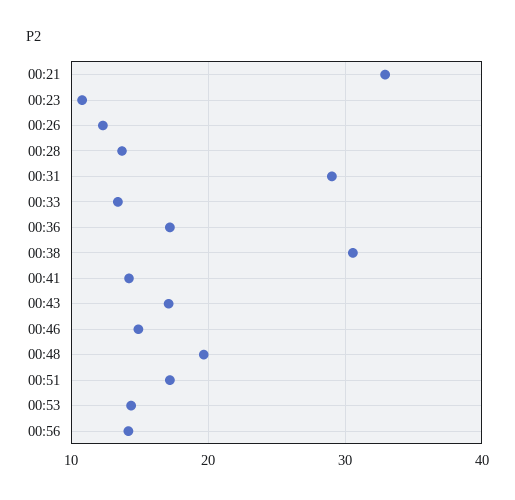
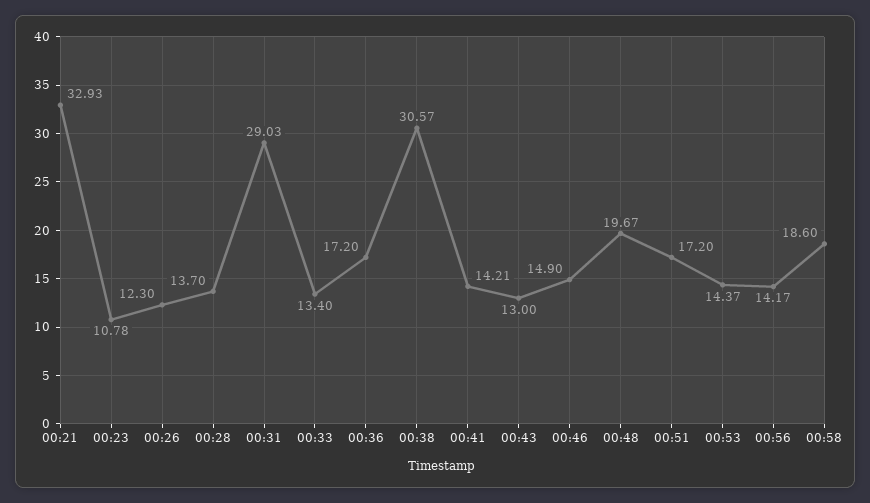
00:43: 17 -> 13
00:58: none -> 18.6

